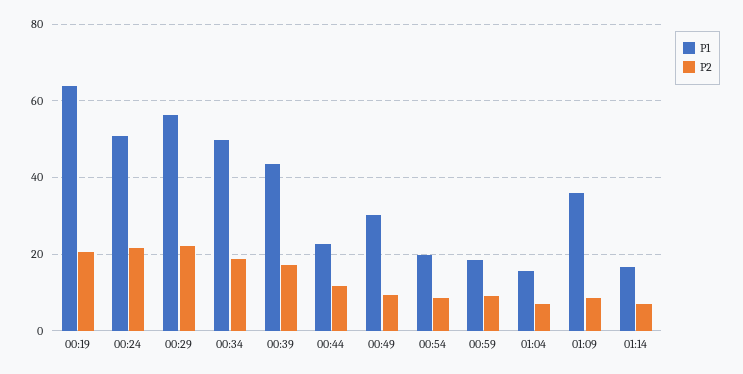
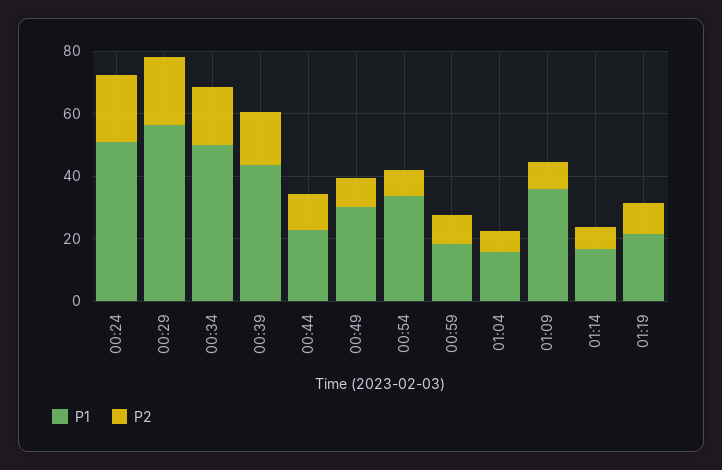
P1, 00:19: 64 -> none
P2, 00:19: 20 -> none
P1, 00:54: 20 -> 35
P1, 01:19: none -> 20
P2, 01:19: none -> 10

